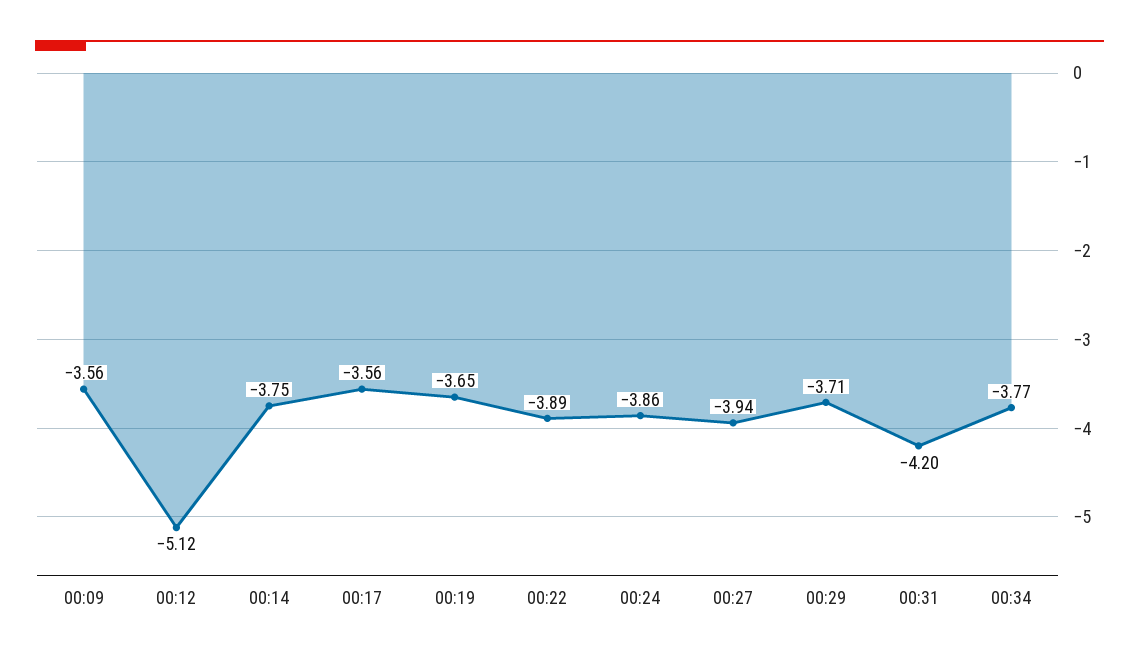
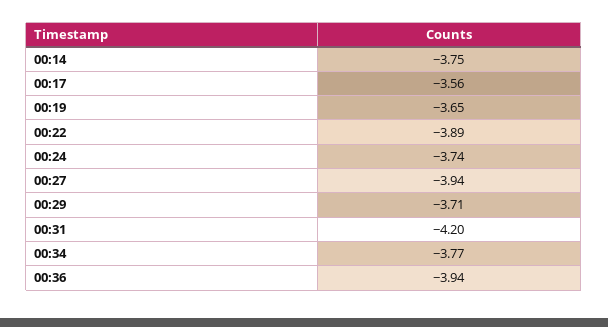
00:09: -3.56 -> none
00:12: -5.12 -> none
00:24: -3.86 -> -3.74
00:36: none -> -3.94

